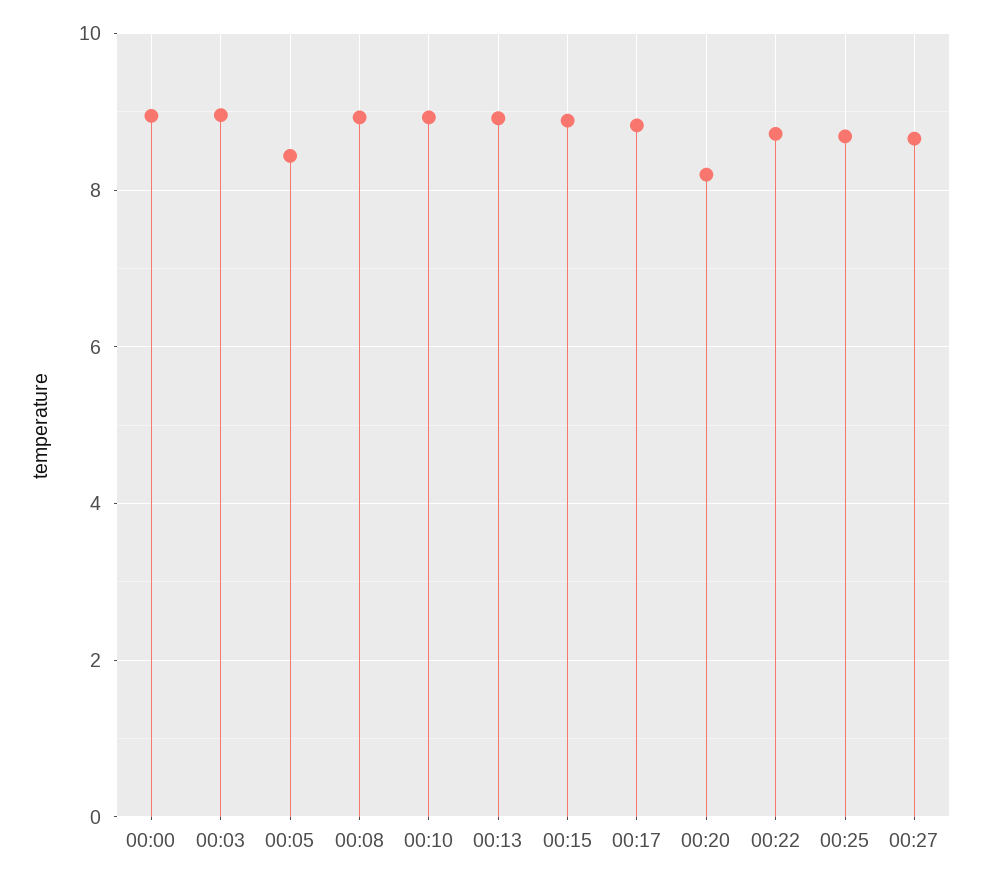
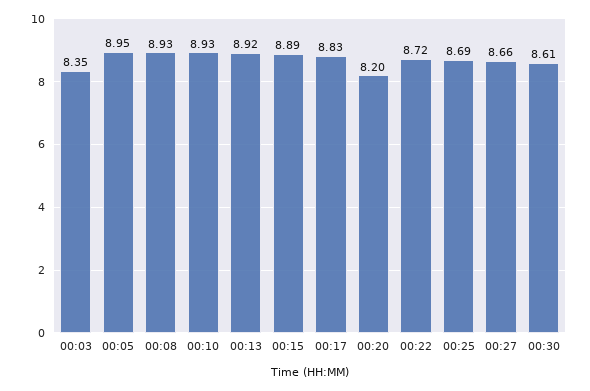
00:00: 9 -> none
00:03: 9 -> 8.35
00:05: 8.4 -> 8.95
00:30: none -> 8.61

